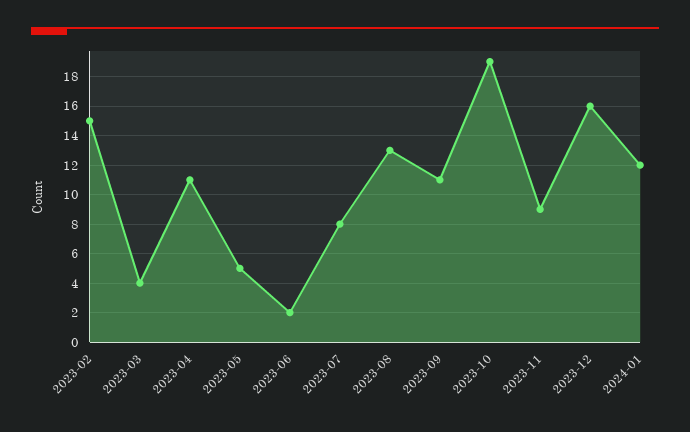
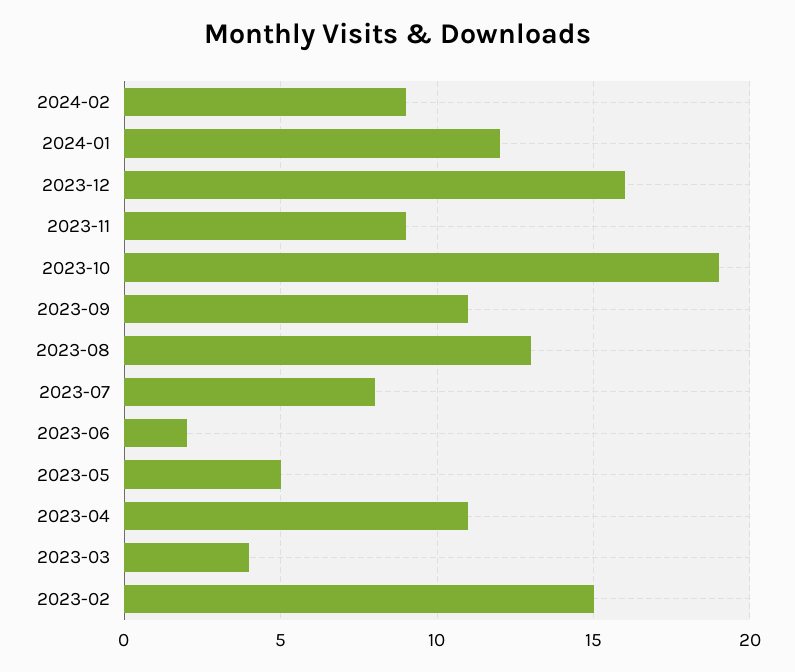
2024-02: none -> 9

